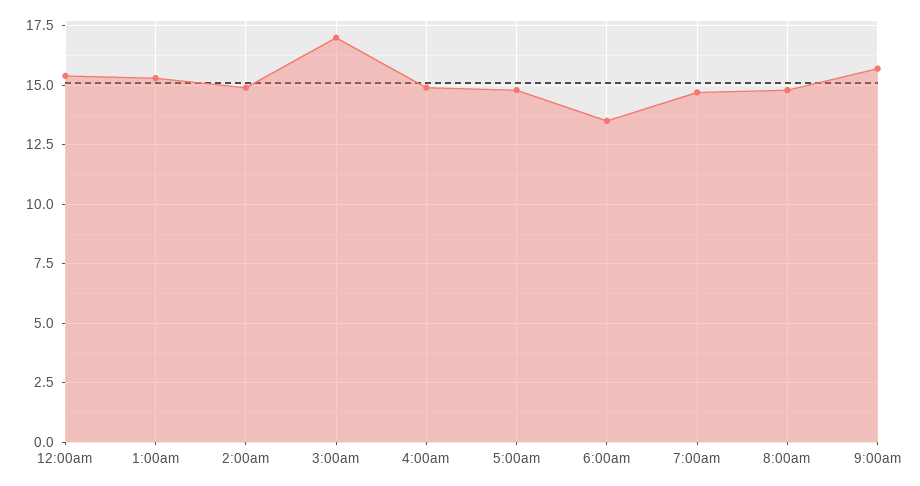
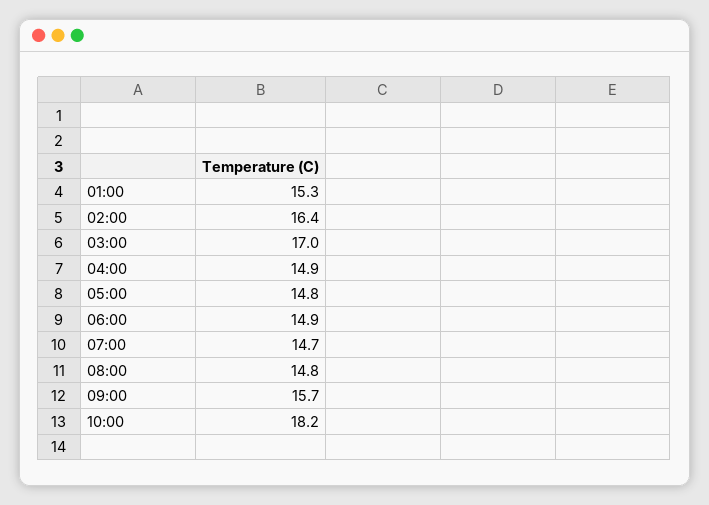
12:00am: 15.5 -> none
2:00am: 15 -> 16.4
6:00am: 13.5 -> 14.9
10:00: none -> 18.2

